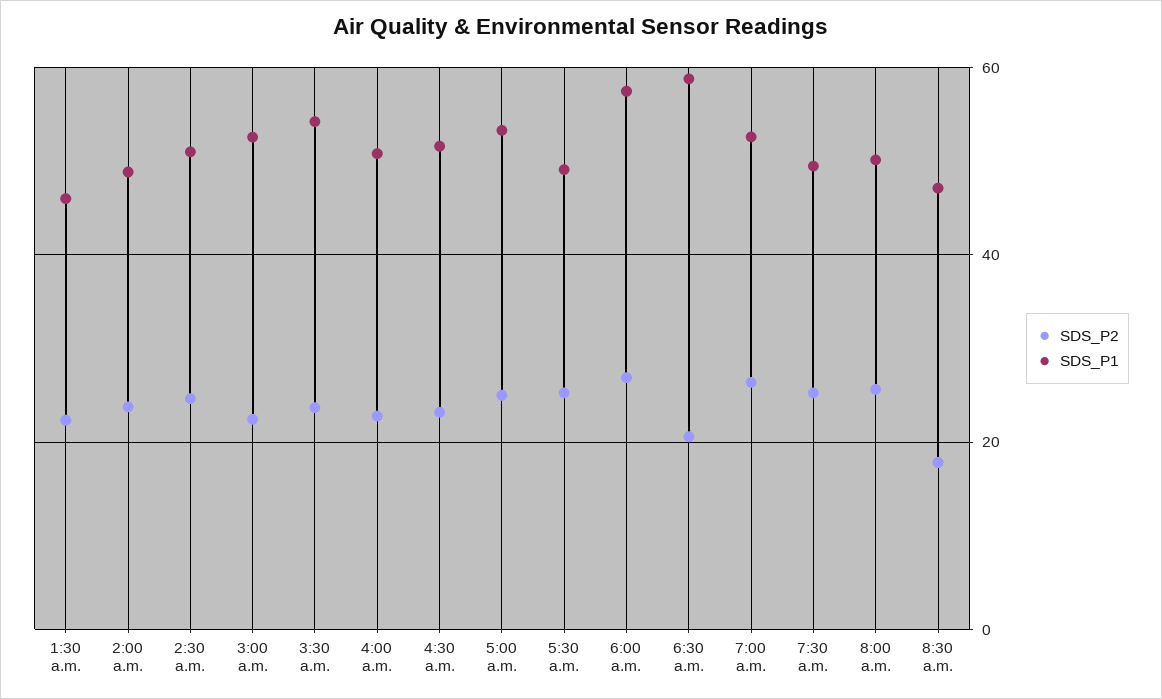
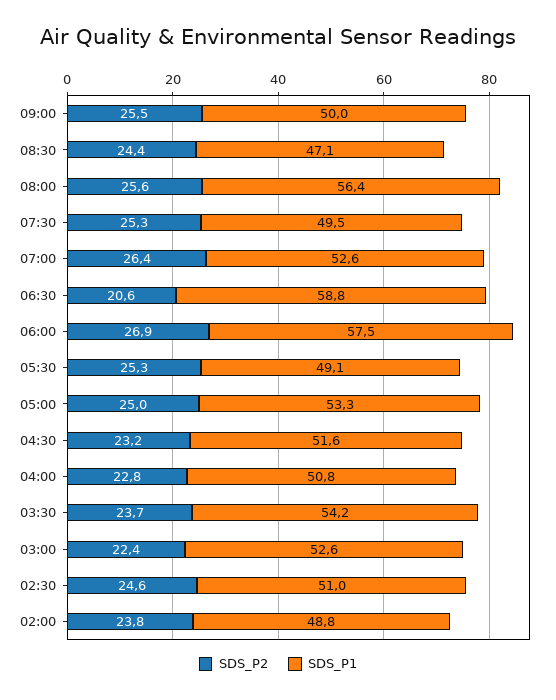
SDS_P2, 1:30 a.m.: 22 -> none
SDS_P1, 1:30 a.m.: 46 -> none
SDS_P1, 8:00 a.m.: 50 -> 56.4
SDS_P2, 8:30 a.m.: 18 -> 24.4
SDS_P2, 09:00: none -> 25.5
SDS_P1, 09:00: none -> 50

